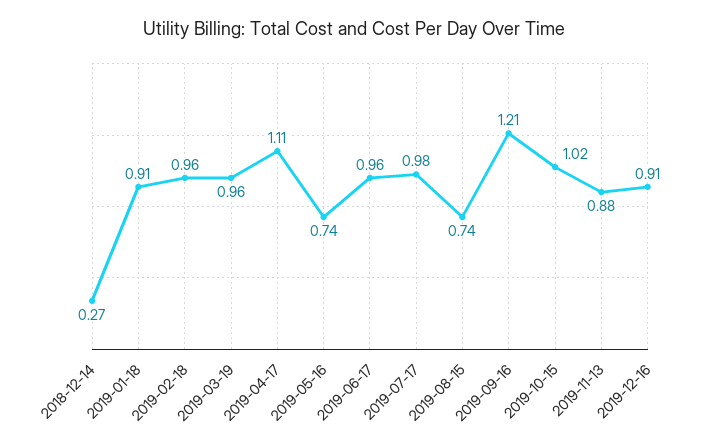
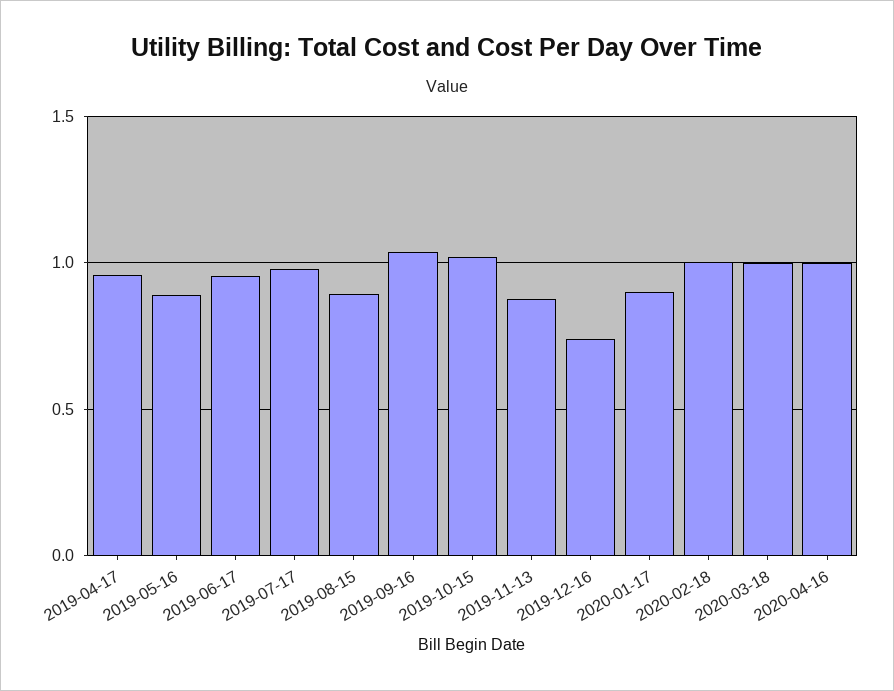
2018-12-14: 0.27 -> none
2019-01-18: 0.91 -> none
2019-02-18: 0.96 -> none
2019-03-19: 0.96 -> none
2019-04-17: 1.11 -> 0.95
2019-05-16: 0.74 -> 0.9
2019-08-15: 0.74 -> 0.9
2019-09-16: 1.21 -> 1.05
2019-12-16: 0.91 -> 0.75
2020-01-17: none -> 0.9
2020-02-18: none -> 1
2020-03-18: none -> 1
2020-04-16: none -> 1

